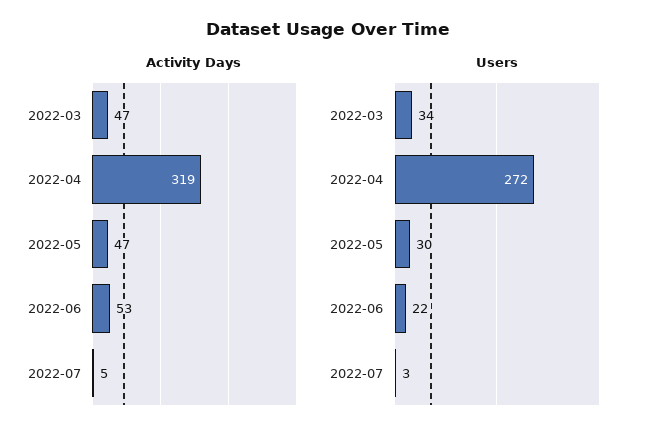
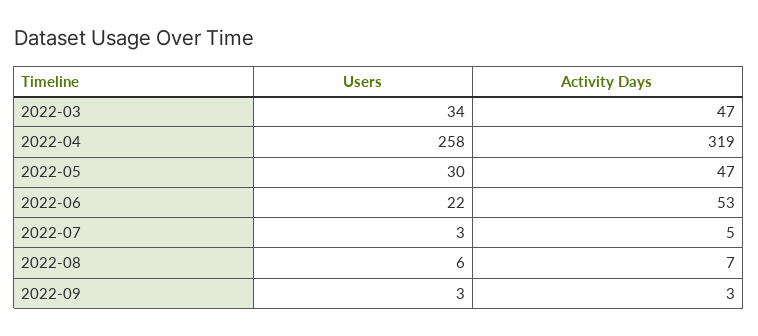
Users, 2022-04: 272 -> 258
Users, 2022-08: none -> 6
Activity Days, 2022-08: none -> 7
Users, 2022-09: none -> 3
Activity Days, 2022-09: none -> 3

